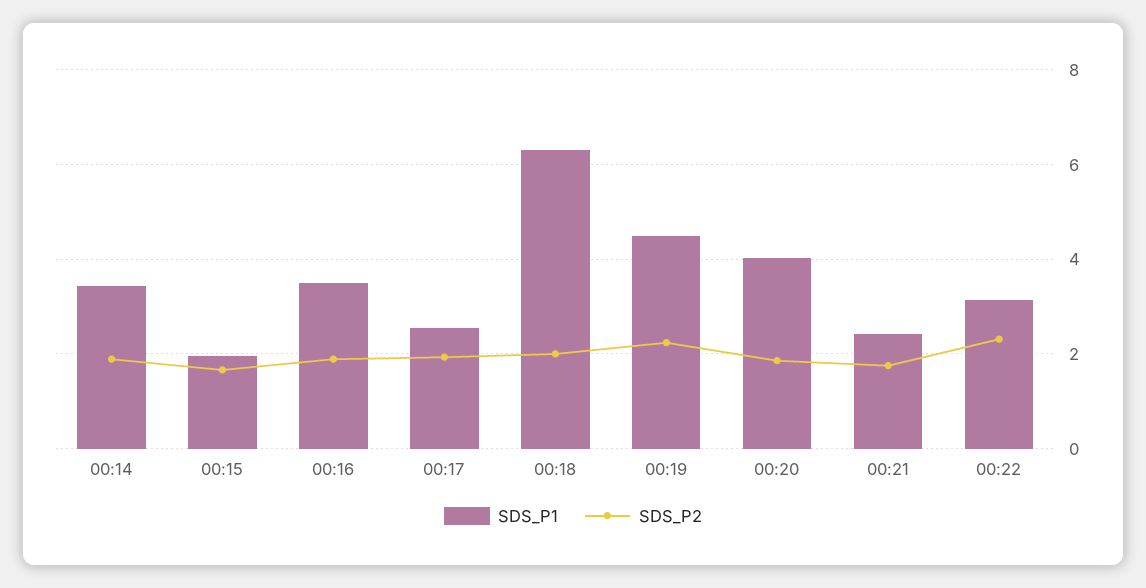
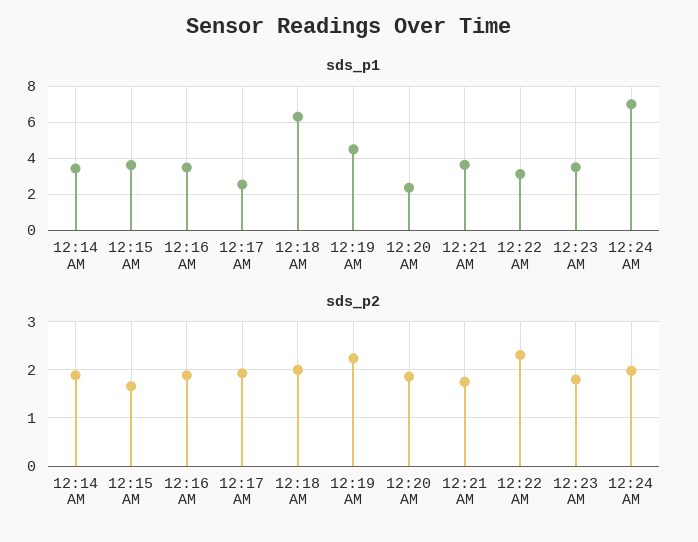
SDS_P1, 00:15: 2 -> 3.5
SDS_P1, 00:20: 4 -> 2.5
SDS_P1, 00:21: 2.4 -> 3.5
SDS_P1, 12:23 AM: none -> 3.5
SDS_P1, 12:24 AM: none -> 7
SDS_P2, 12:23 AM: none -> 1.8
SDS_P2, 12:24 AM: none -> 2

